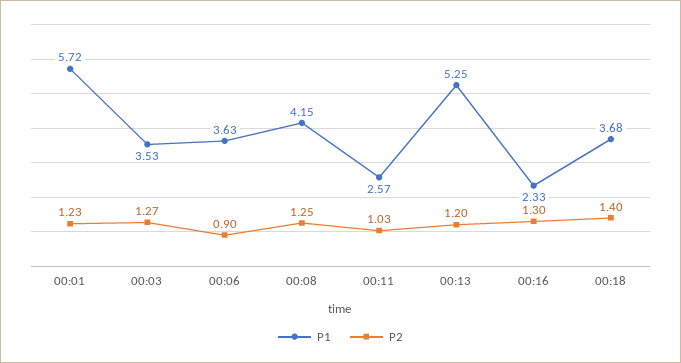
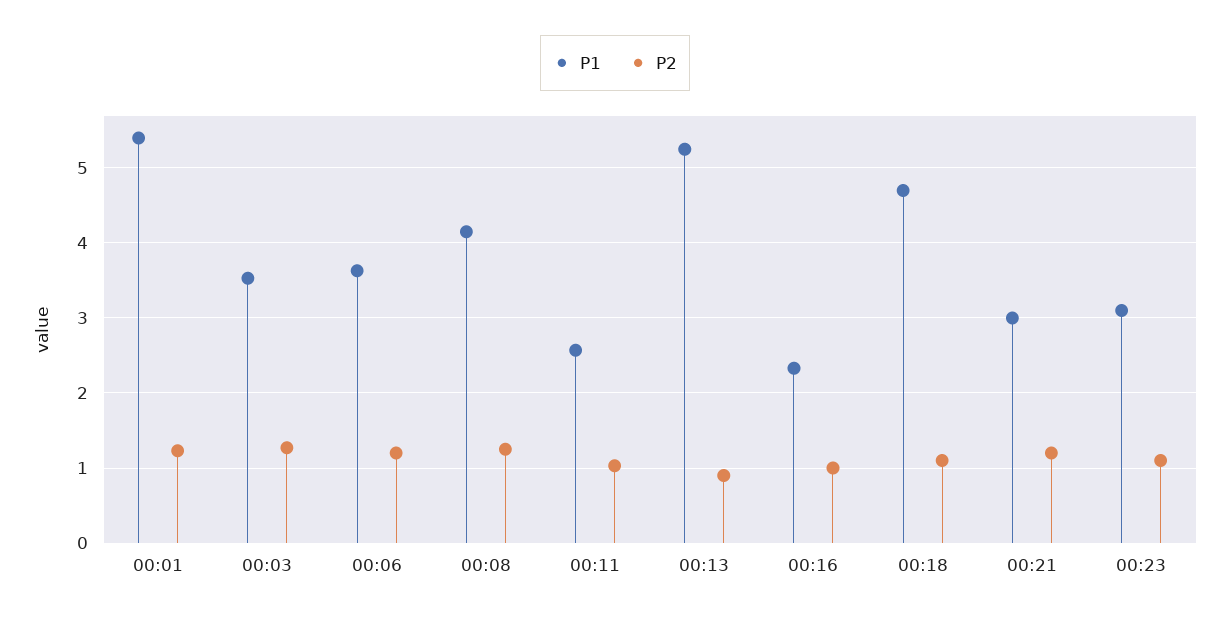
P1, 00:01: 5.72 -> 5.4
P2, 00:06: 0.9 -> 1.2
P2, 00:13: 1.2 -> 0.9
P2, 00:16: 1.3 -> 1
P1, 00:18: 3.68 -> 4.7
P2, 00:18: 1.4 -> 1.1
P1, 00:21: none -> 3
P2, 00:21: none -> 1.2
P1, 00:23: none -> 3.1
P2, 00:23: none -> 1.1

